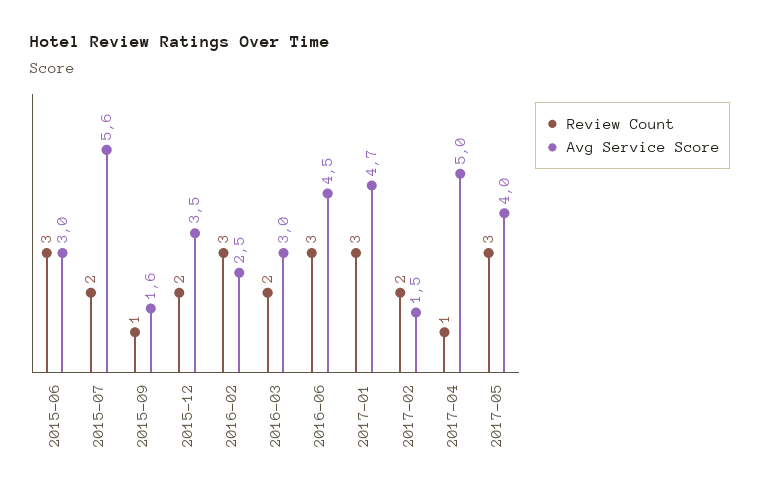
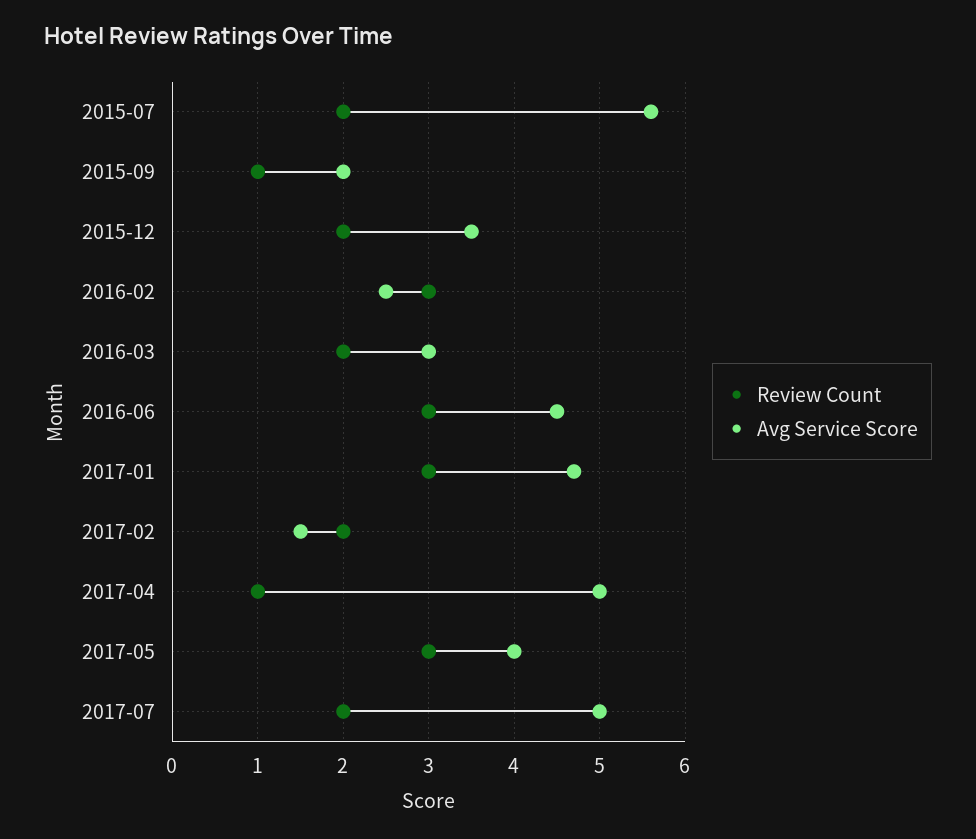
Review Count, 2015-06: 3 -> none
Avg Service Score, 2015-06: 3 -> none
Avg Service Score, 2015-09: 1.6 -> 2
Review Count, 2017-07: none -> 2
Avg Service Score, 2017-07: none -> 5

